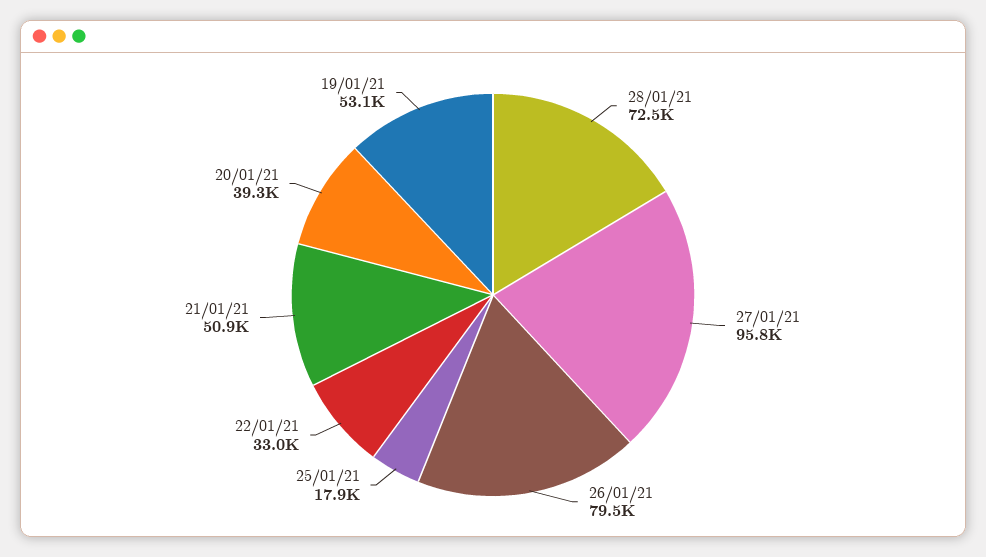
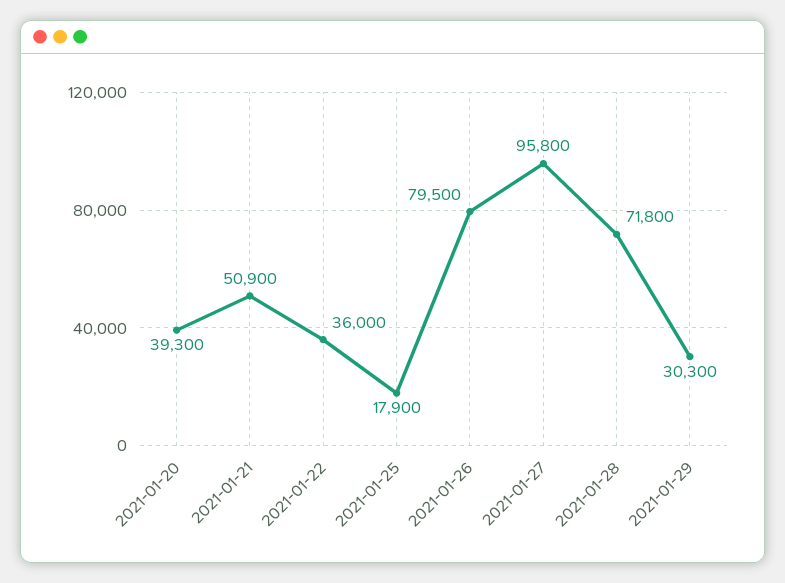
28/01/21: 72500 -> 71800
22/01/21: 33000 -> 36000
19/01/21: 53100 -> none
2021-01-29: none -> 30300

